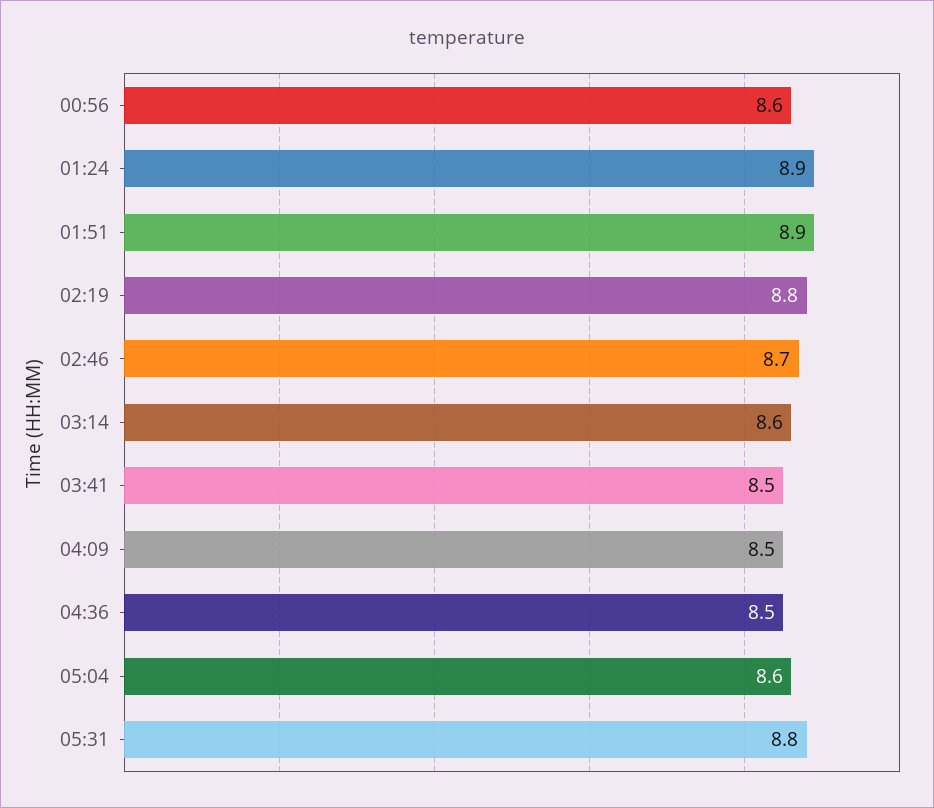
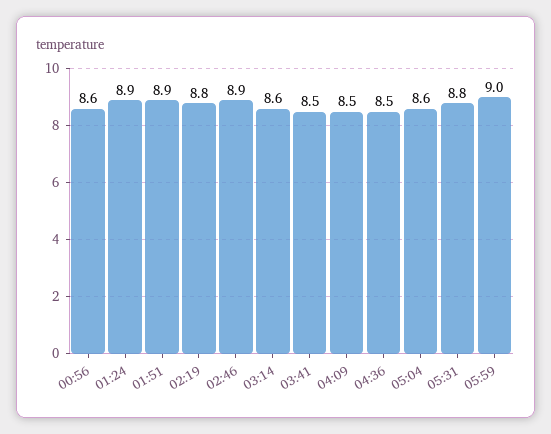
02:46: 8.7 -> 8.9
05:59: none -> 9

